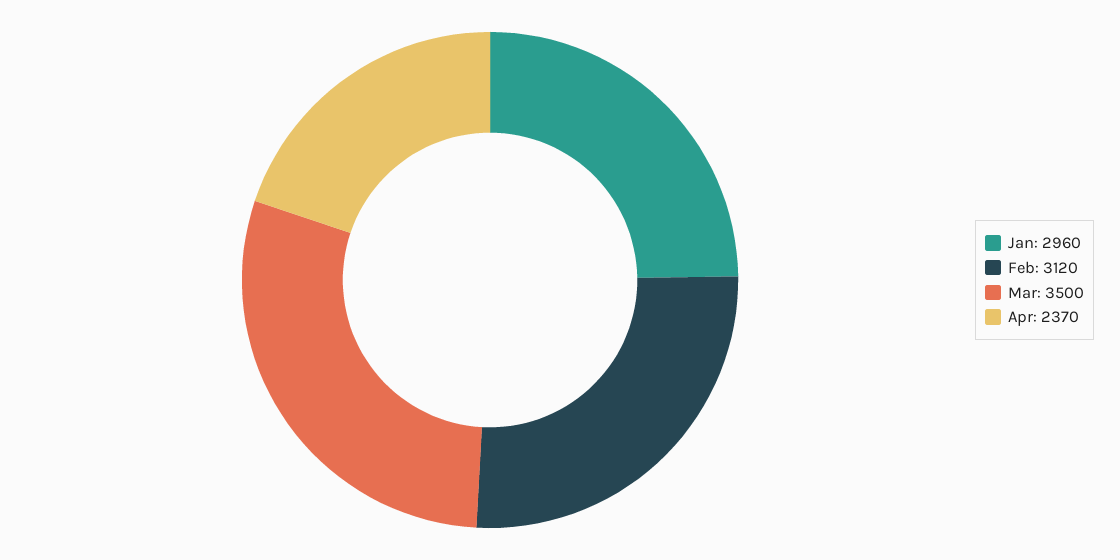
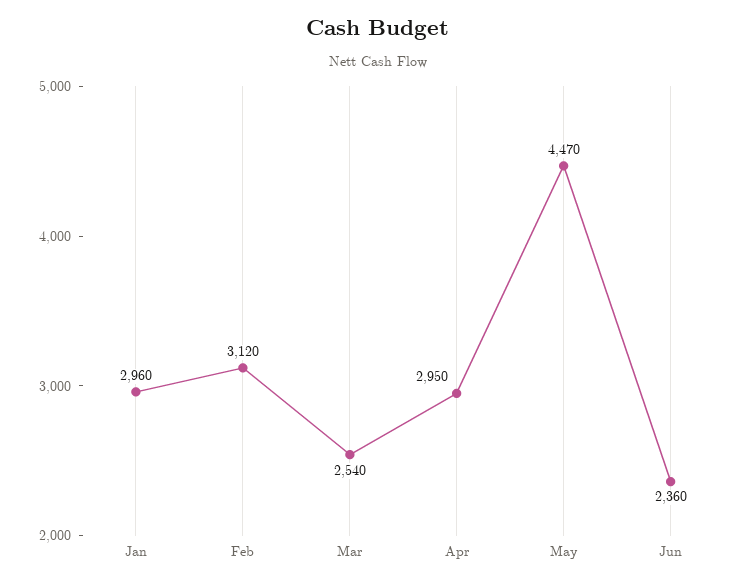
Mar: 3500 -> 2540
Apr: 2370 -> 2950
May: none -> 4470
Jun: none -> 2360

